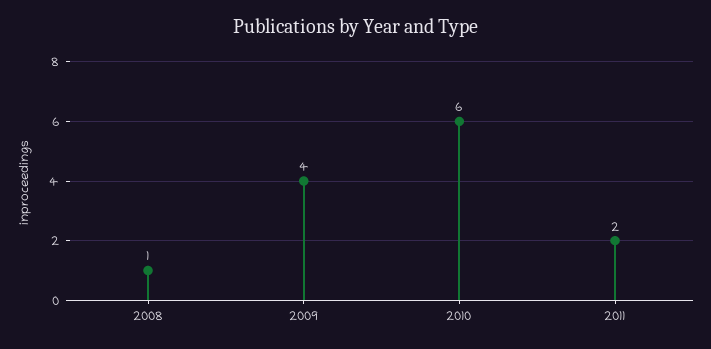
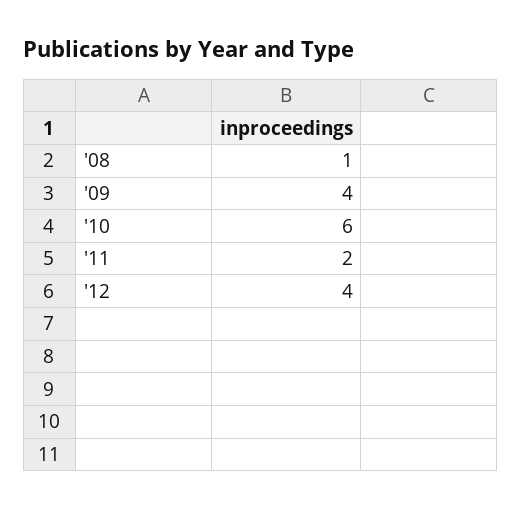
'12: none -> 4

